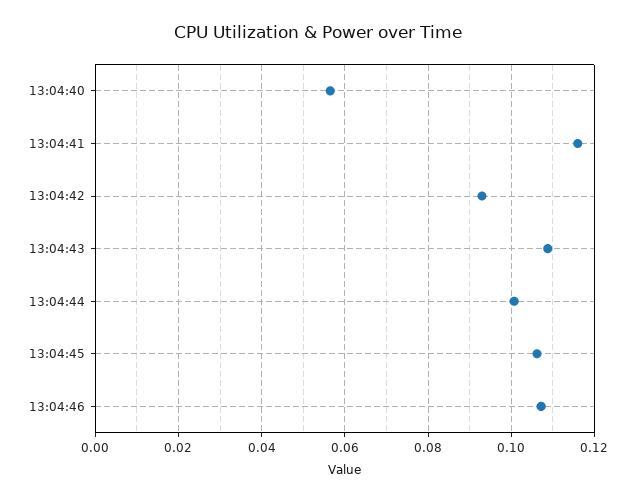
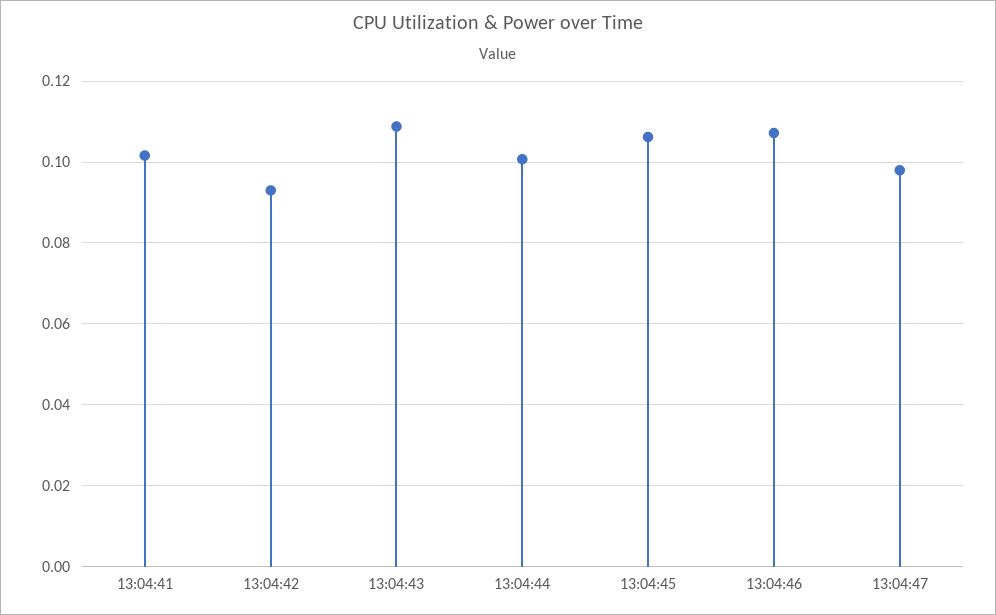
13:04:40: 0.056 -> none
13:04:41: 0.116 -> 0.102
13:04:47: none -> 0.098

